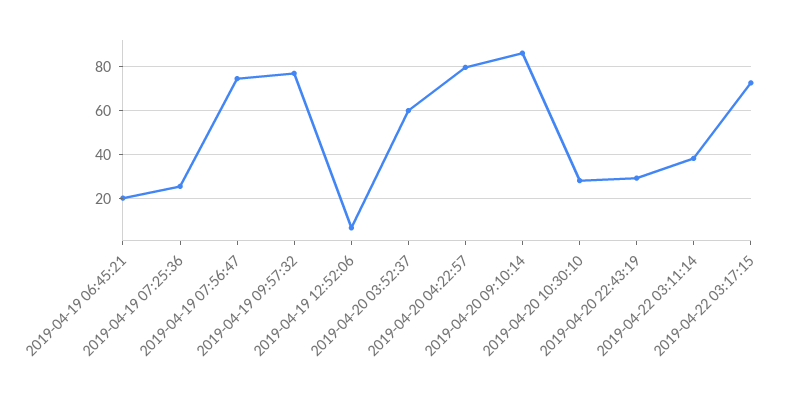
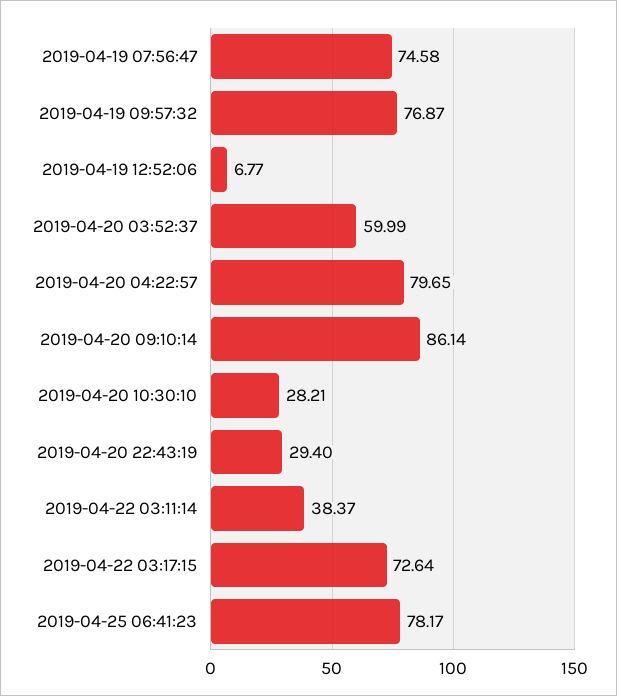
2019-04-19 06:45:21: 20 -> none
2019-04-19 07:25:36: 25 -> none
2019-04-25 06:41:23: none -> 78.17

